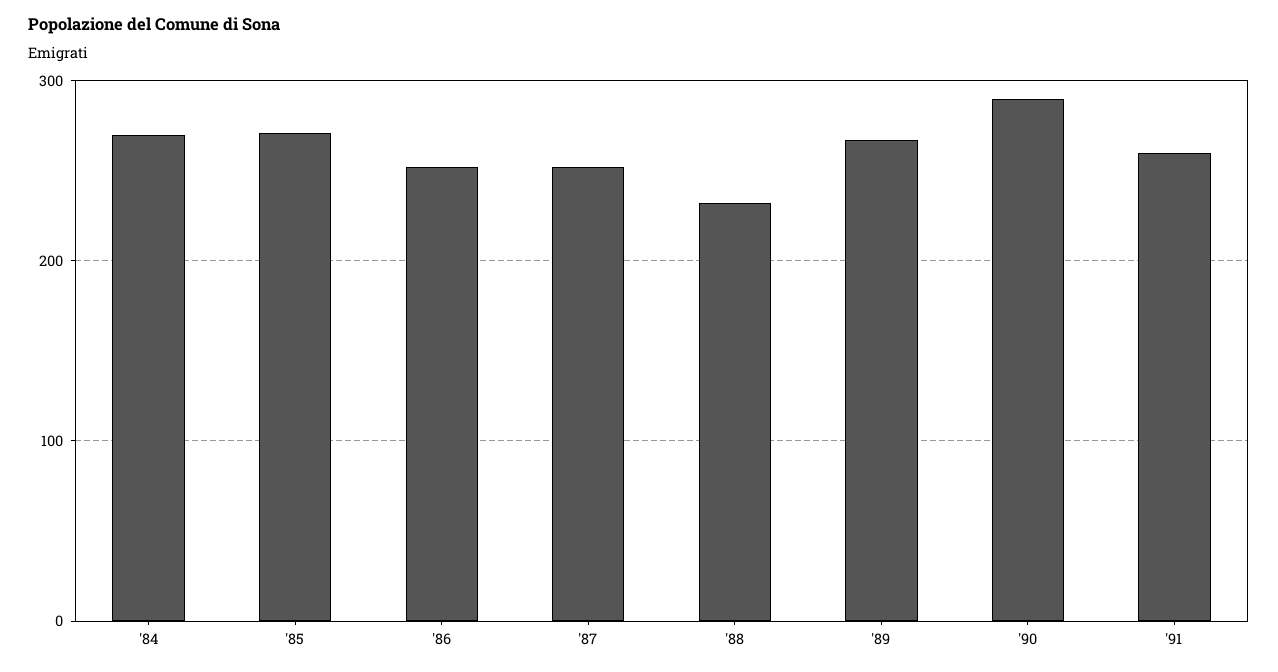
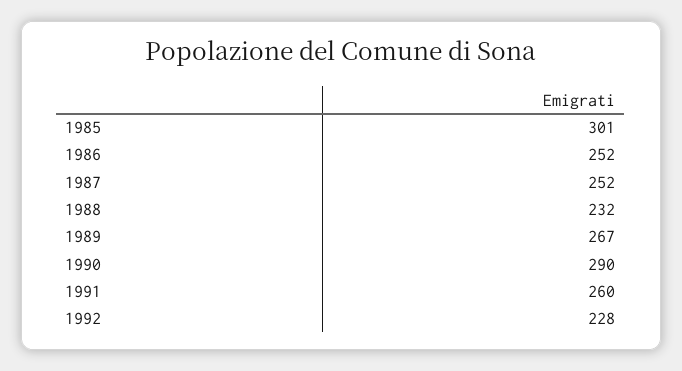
'84: 270 -> none
'85: 270 -> 301
1992: none -> 228

